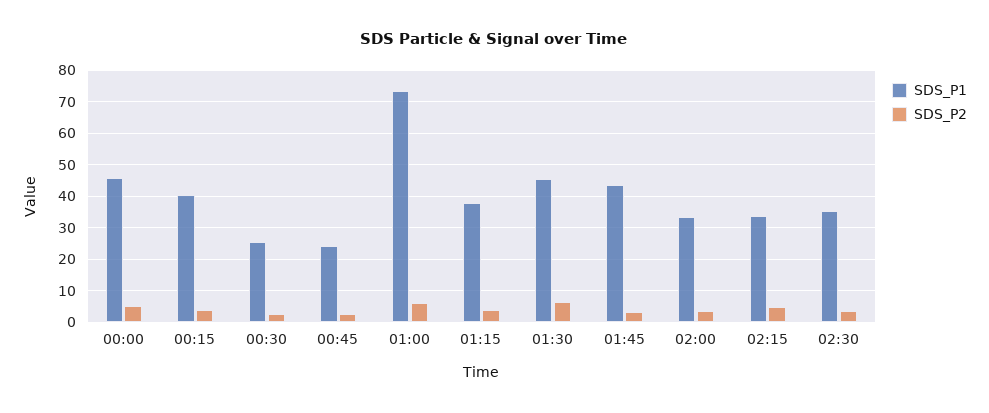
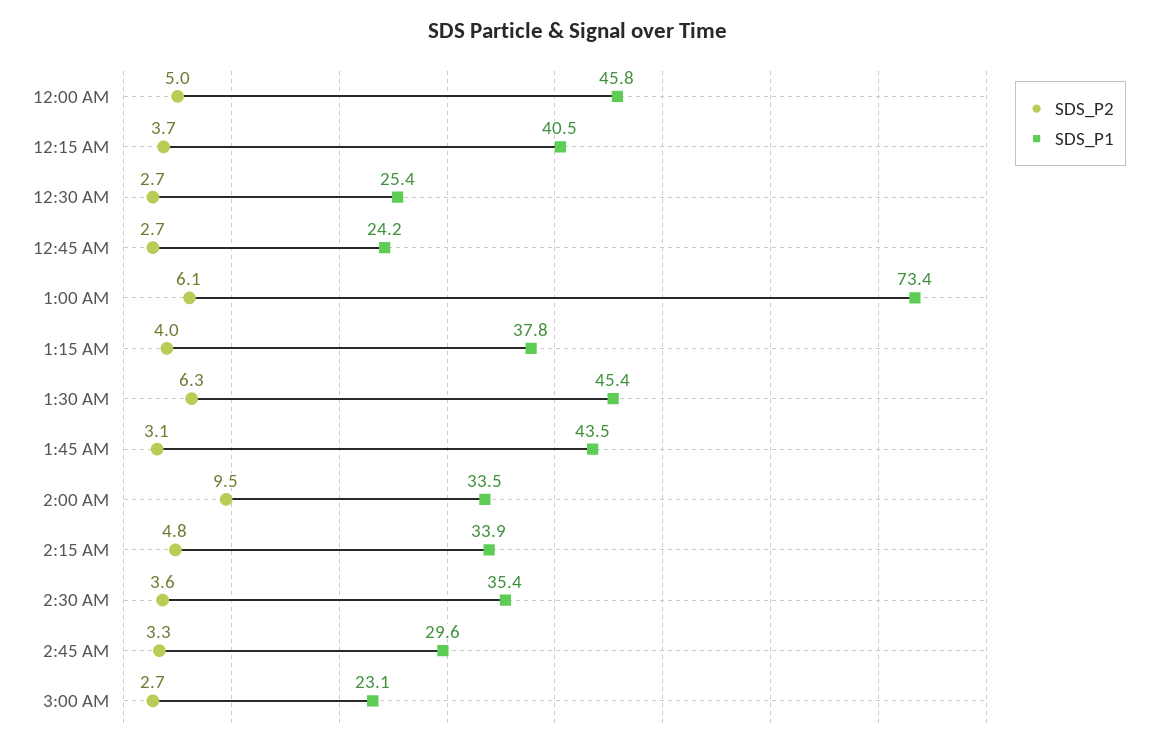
SDS_P2, 02:00: 4 -> 9.5
SDS_P2, 2:45 AM: none -> 3.3
SDS_P1, 2:45 AM: none -> 29.6
SDS_P2, 3:00 AM: none -> 2.7
SDS_P1, 3:00 AM: none -> 23.1

